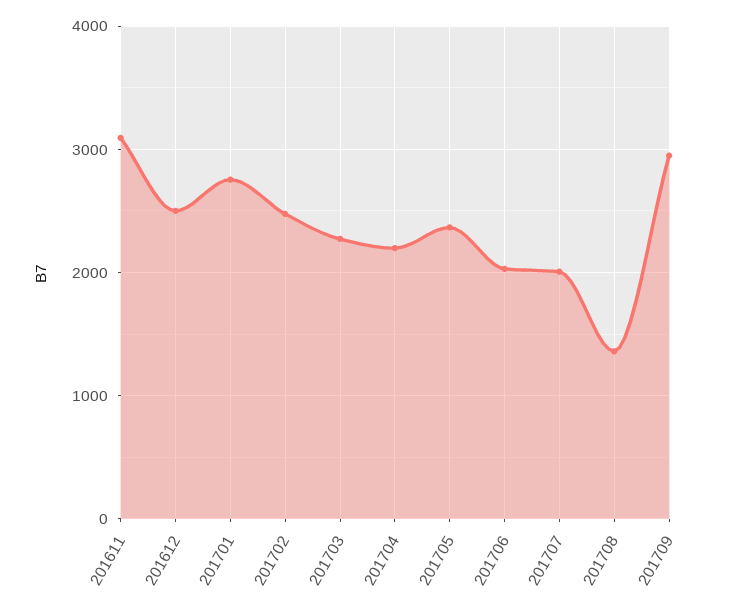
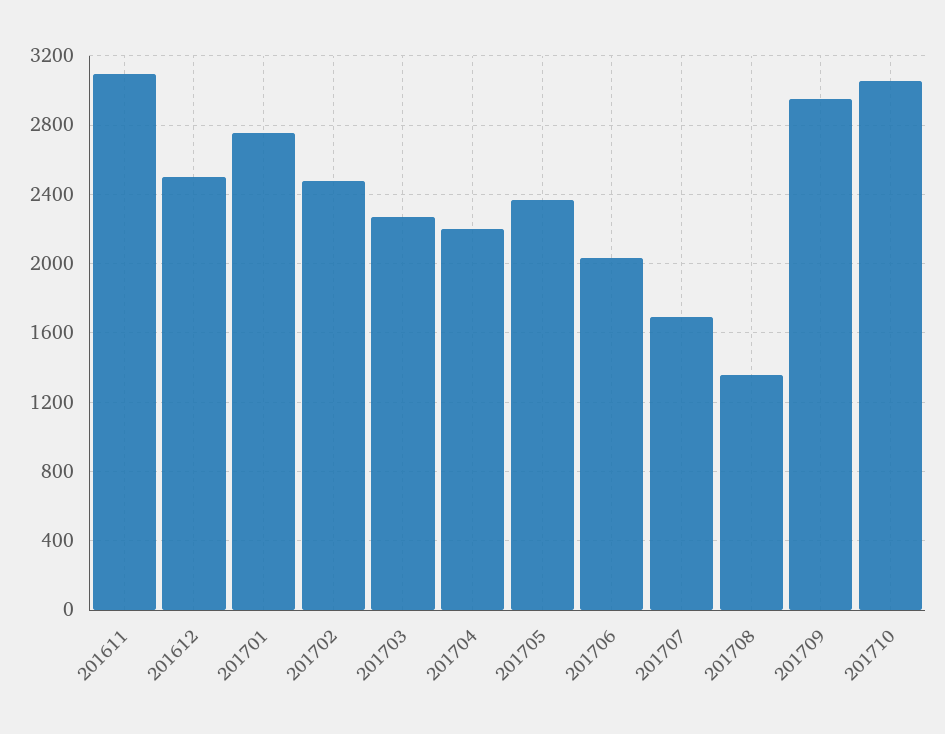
201707: 2000 -> 1700
201710: none -> 3050

